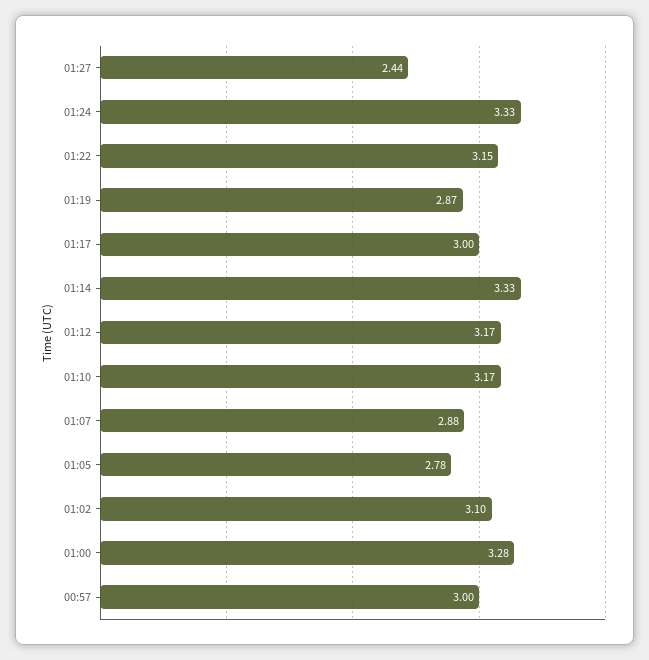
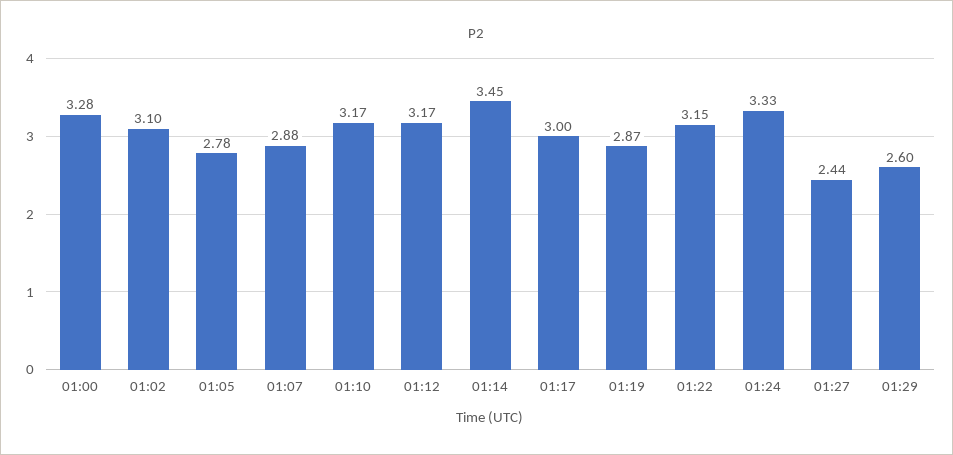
01:14: 3.33 -> 3.45
00:57: 3 -> none
01:29: none -> 2.6

